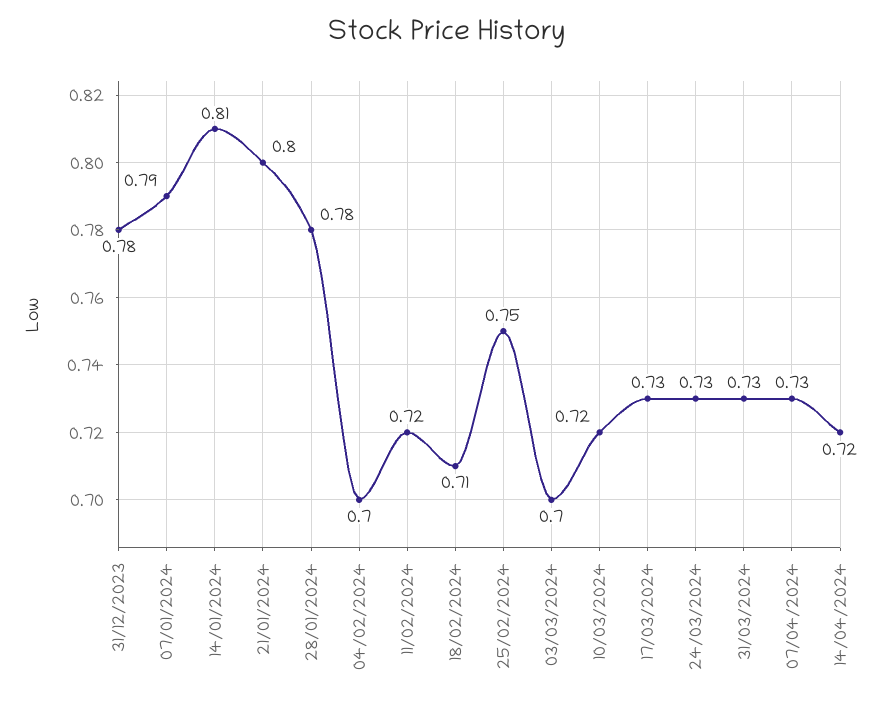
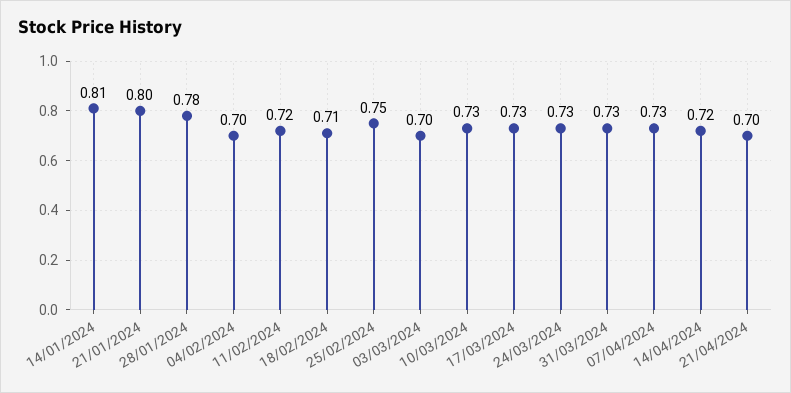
31/12/2023: 0.78 -> none
07/01/2024: 0.79 -> none
10/03/2024: 0.72 -> 0.73
21/04/2024: none -> 0.7

